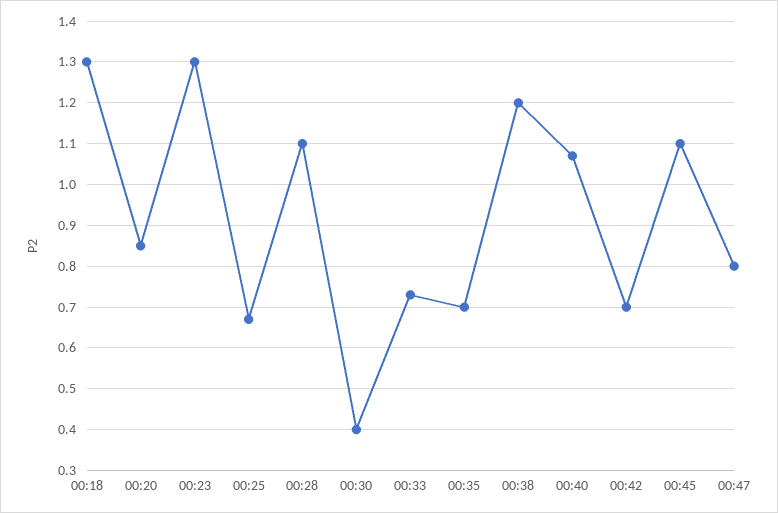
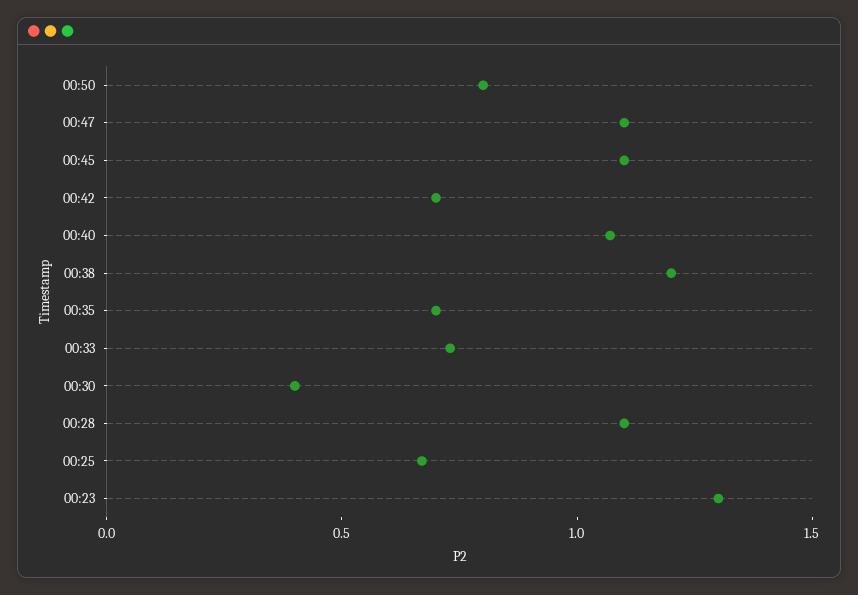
00:18: 1.3 -> none
00:20: 0.85 -> none
00:47: 0.8 -> 1.1
00:50: none -> 0.8

